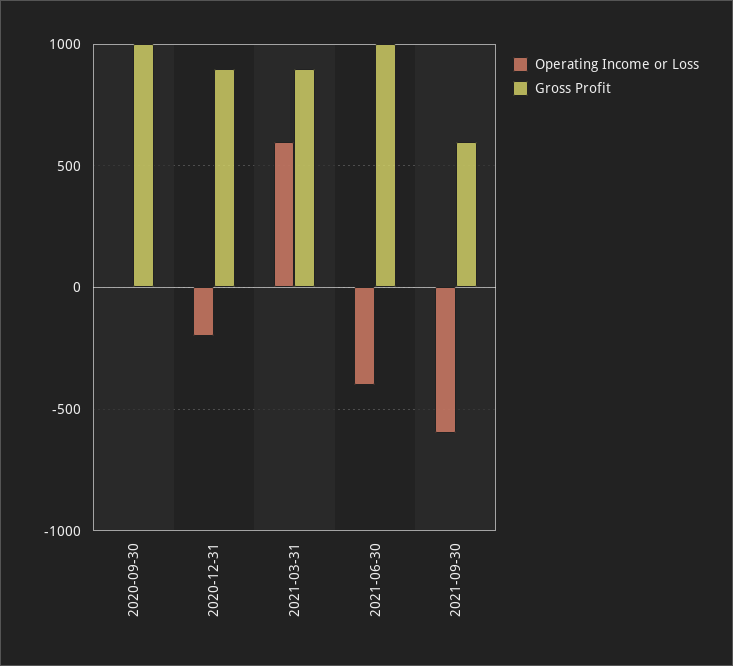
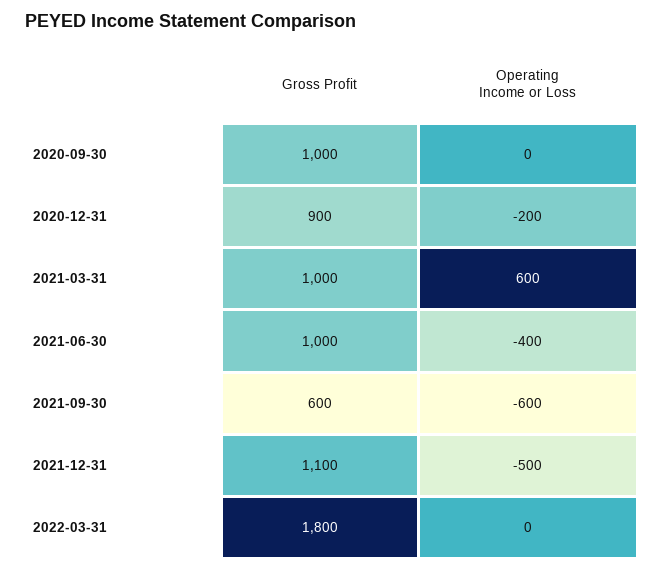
Gross Profit, 2021-03-31: 900 -> 1000
Gross Profit, 2021-12-31: none -> 1100
Operating Income or Loss, 2021-12-31: none -> -500
Gross Profit, 2022-03-31: none -> 1800
Operating Income or Loss, 2022-03-31: none -> 0

